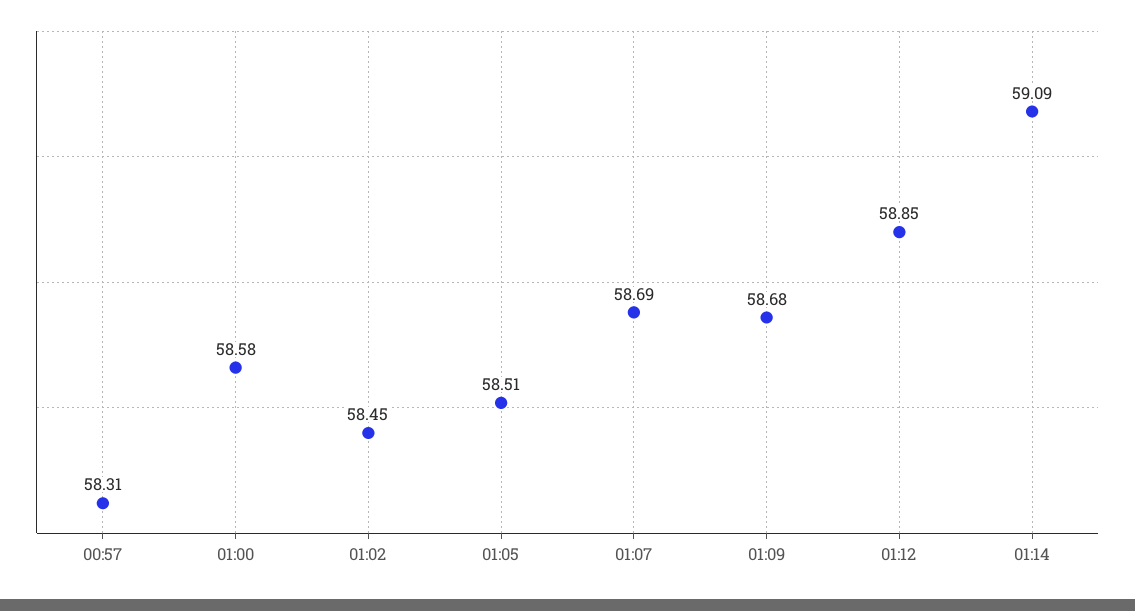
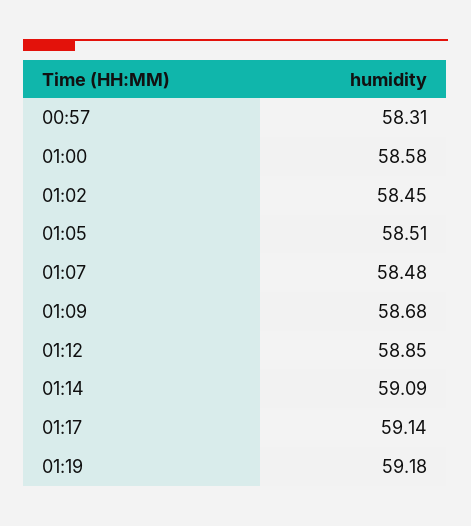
01:07: 58.69 -> 58.48
01:17: none -> 59.14
01:19: none -> 59.18

